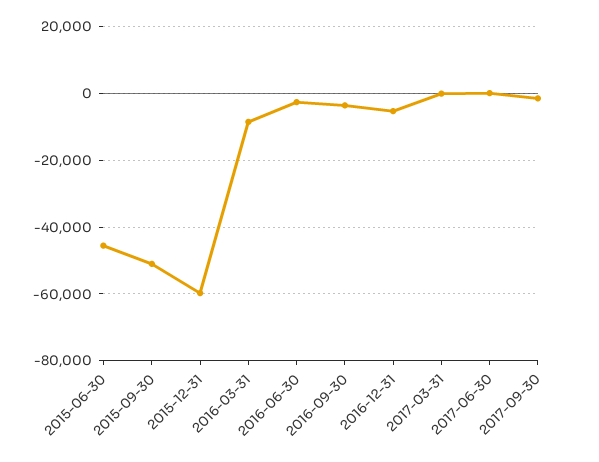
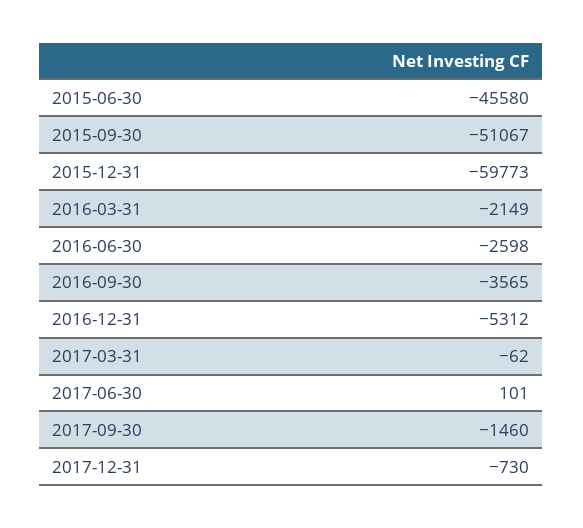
2016-03-31: -8000 -> -2149
2017-12-31: none -> -730

